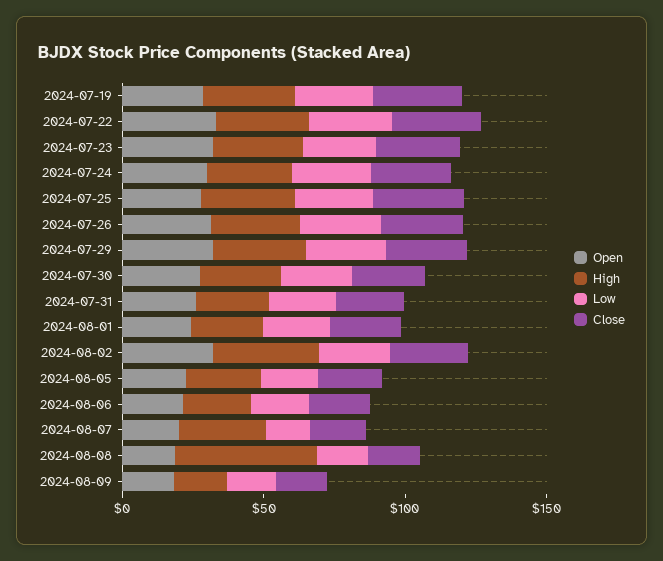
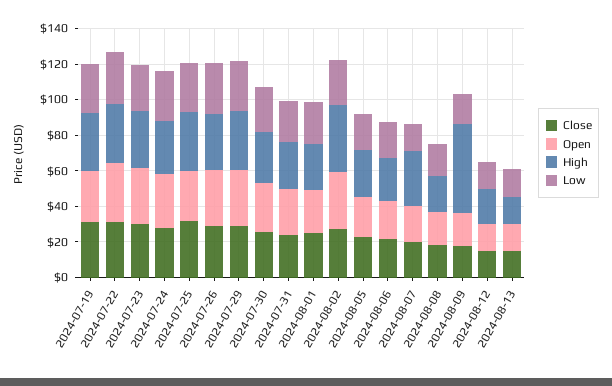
High, 2024-08-08: 50 -> 20
High, 2024-08-09: 20 -> 50
Close, 2024-08-12: none -> 15
Open, 2024-08-12: none -> 15
High, 2024-08-12: none -> 20
Low, 2024-08-12: none -> 15
Close, 2024-08-13: none -> 15
Open, 2024-08-13: none -> 15
High, 2024-08-13: none -> 15
Low, 2024-08-13: none -> 15

